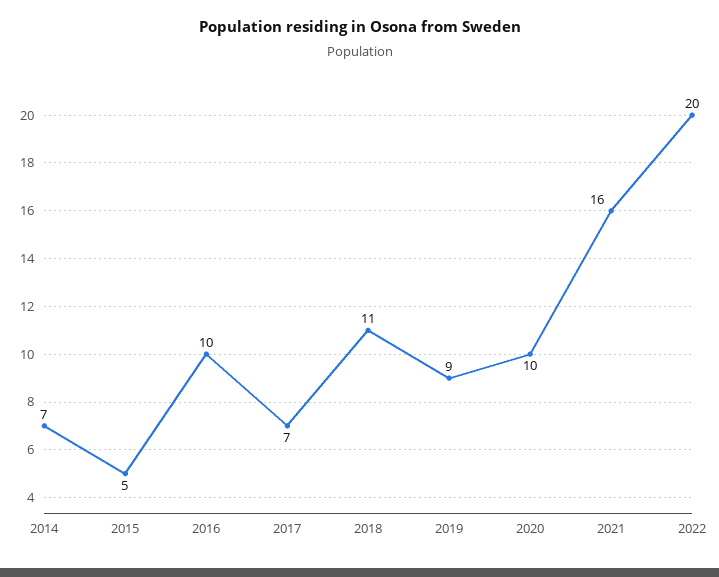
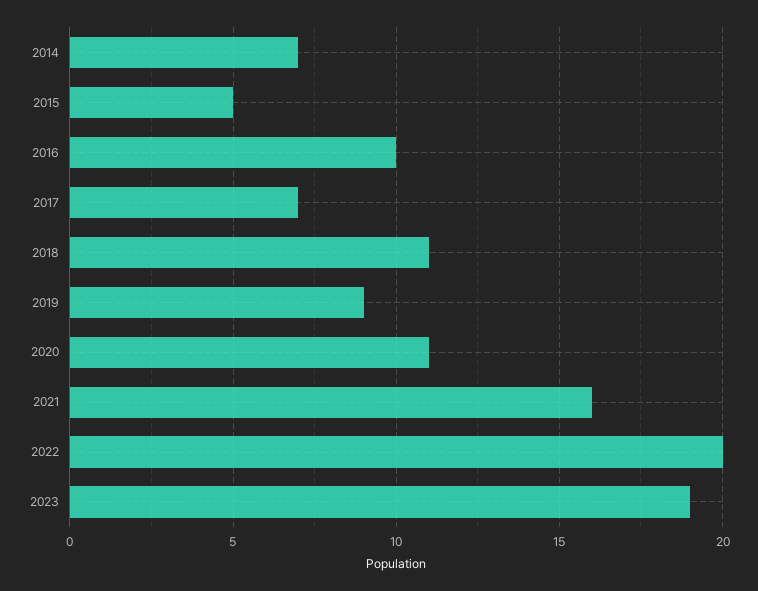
2020: 10 -> 11
2023: none -> 19

